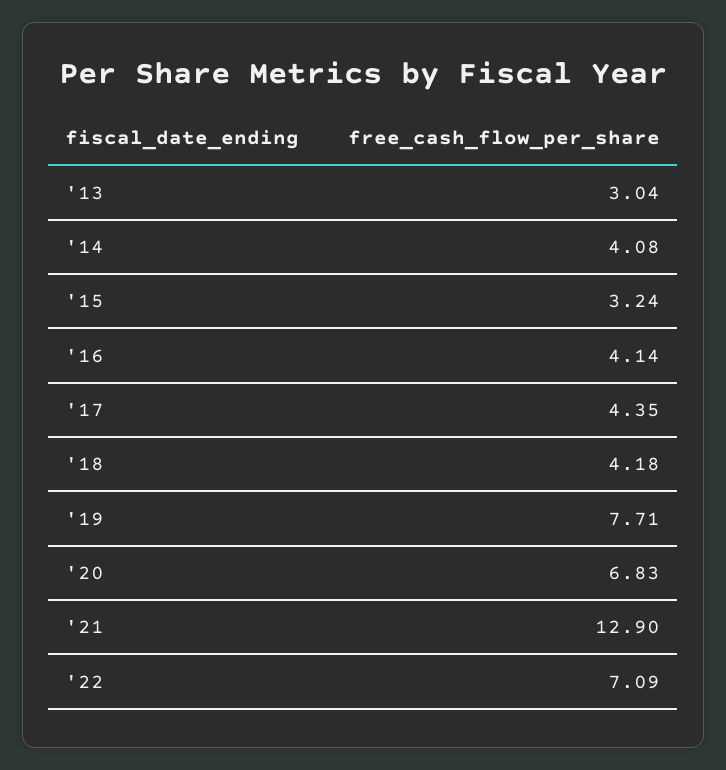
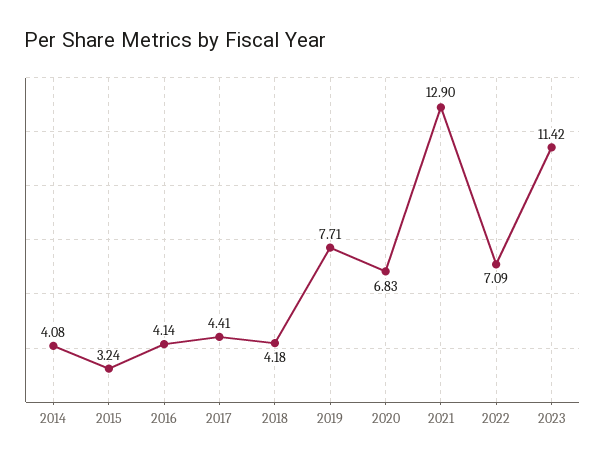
'13: 3.04 -> none
'17: 4.35 -> 4.41
2023: none -> 11.42

